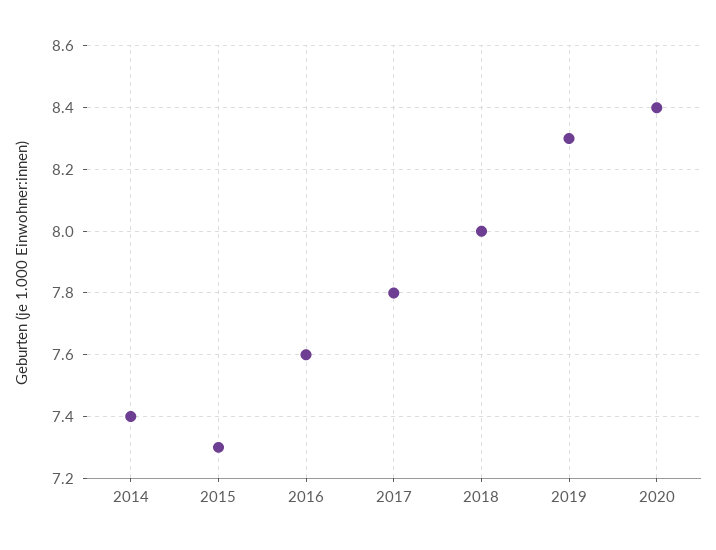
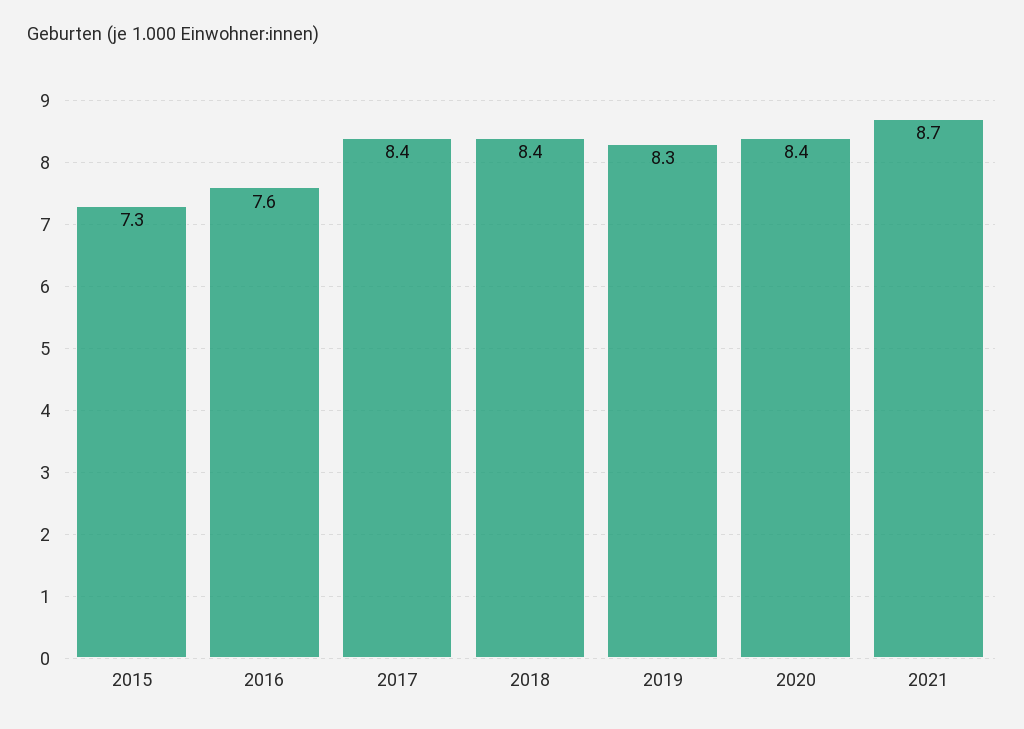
2014: 7.4 -> none
2017: 7.8 -> 8.4
2018: 8 -> 8.4
2021: none -> 8.7

